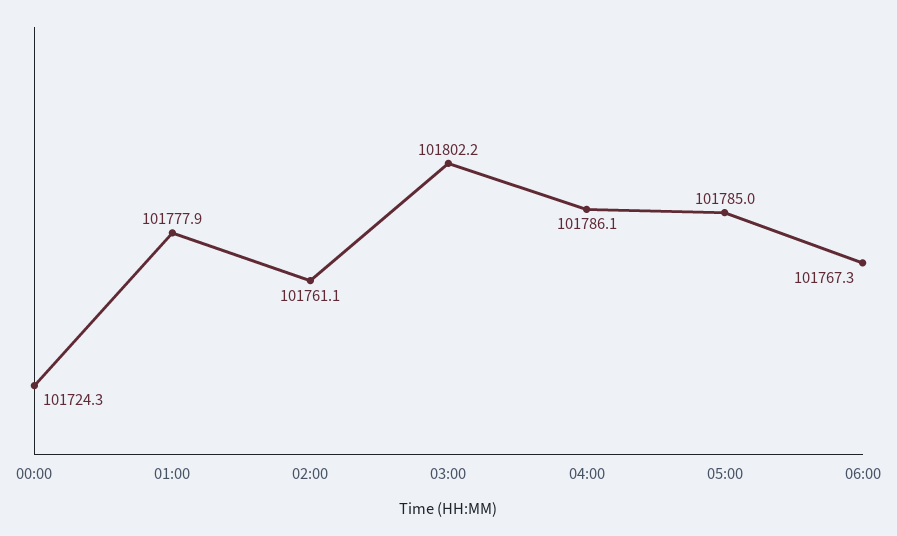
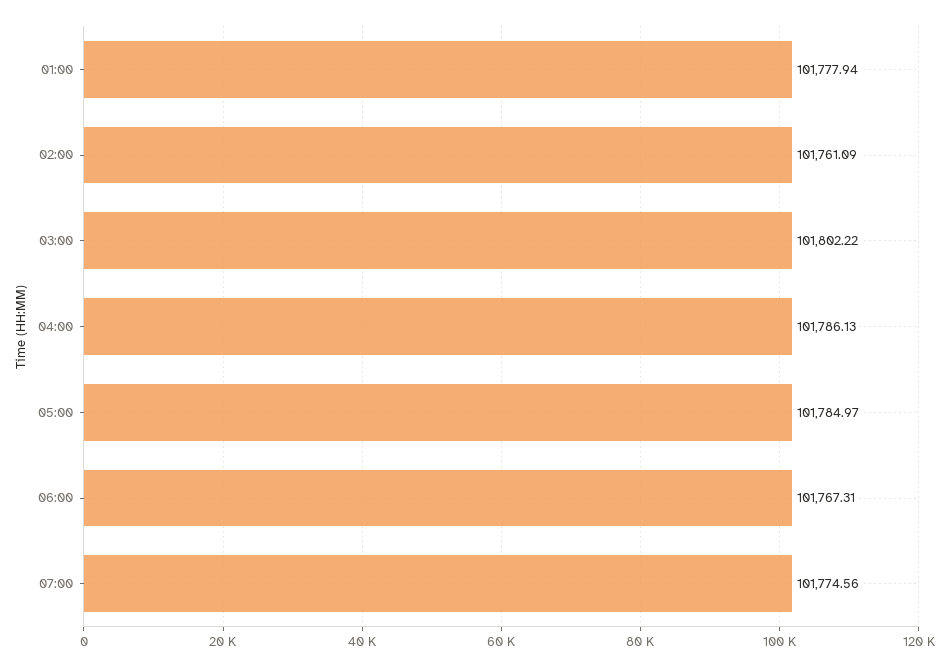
00:00: 101724.3 -> none
07:00: none -> 101774.56

